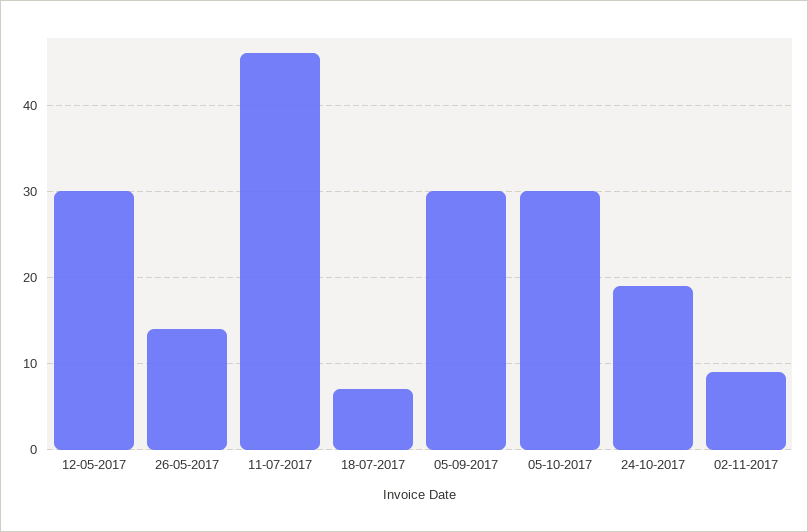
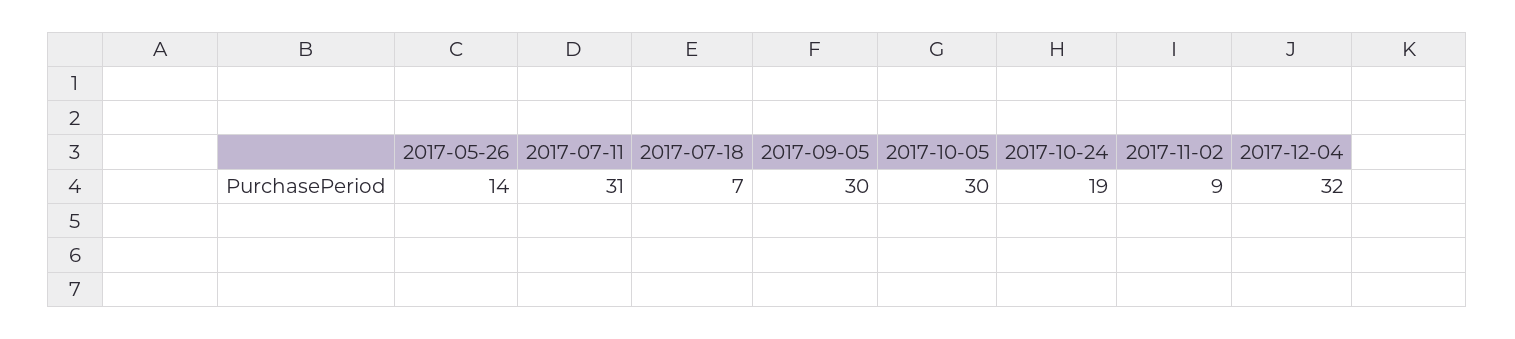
12-05-2017: 30 -> none
11-07-2017: 46 -> 31
2017-12-04: none -> 32

